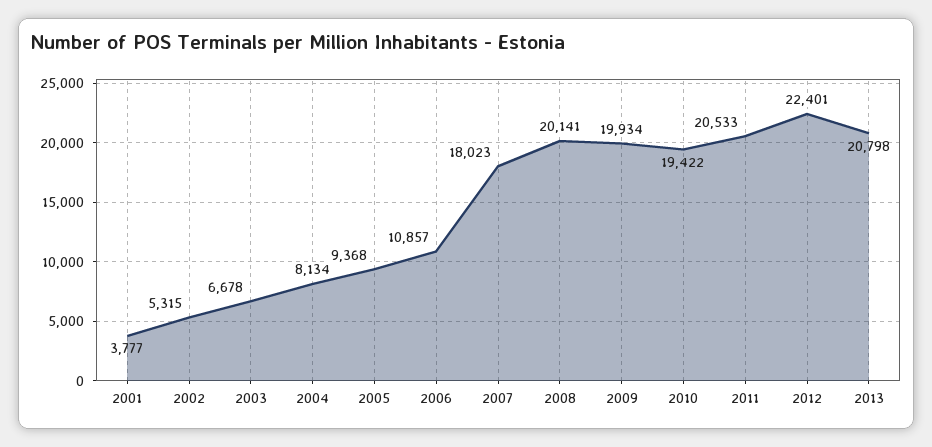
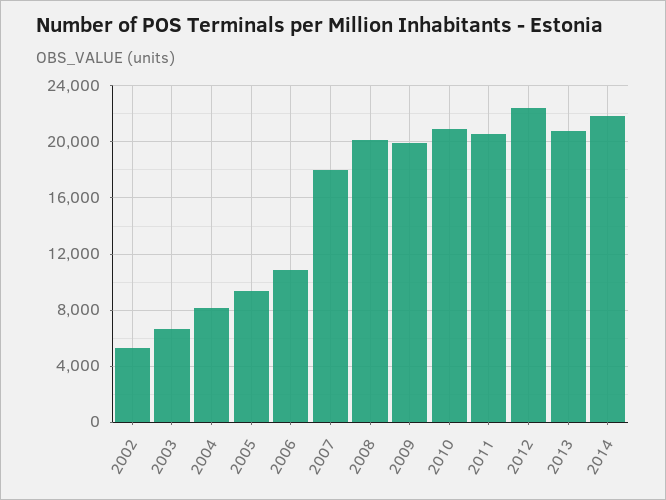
2001: 3777 -> none
2010: 19422 -> 21000
2014: none -> 22000

